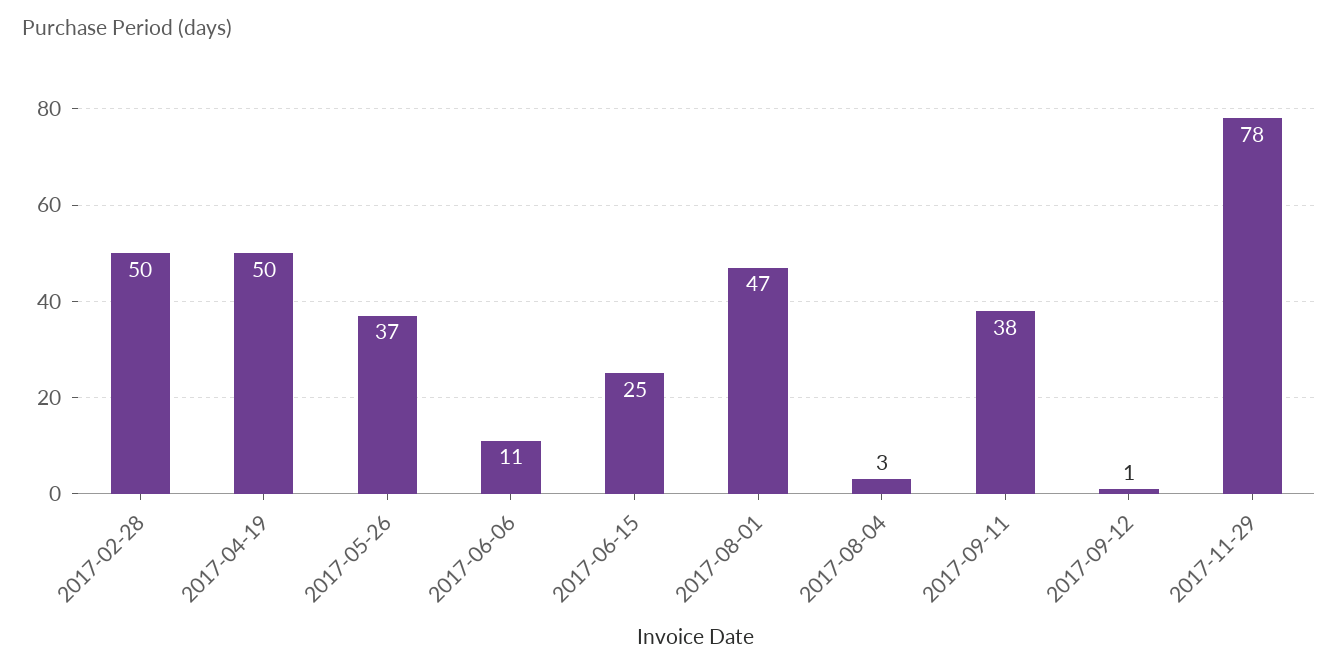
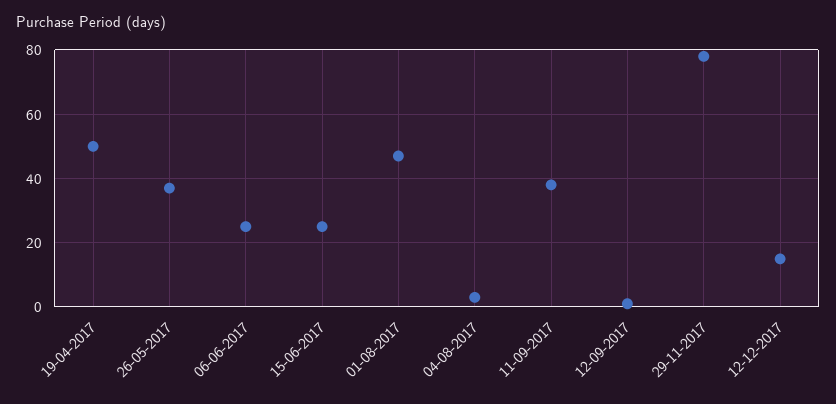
2017-02-28: 50 -> none
2017-06-06: 11 -> 25
12-12-2017: none -> 15

